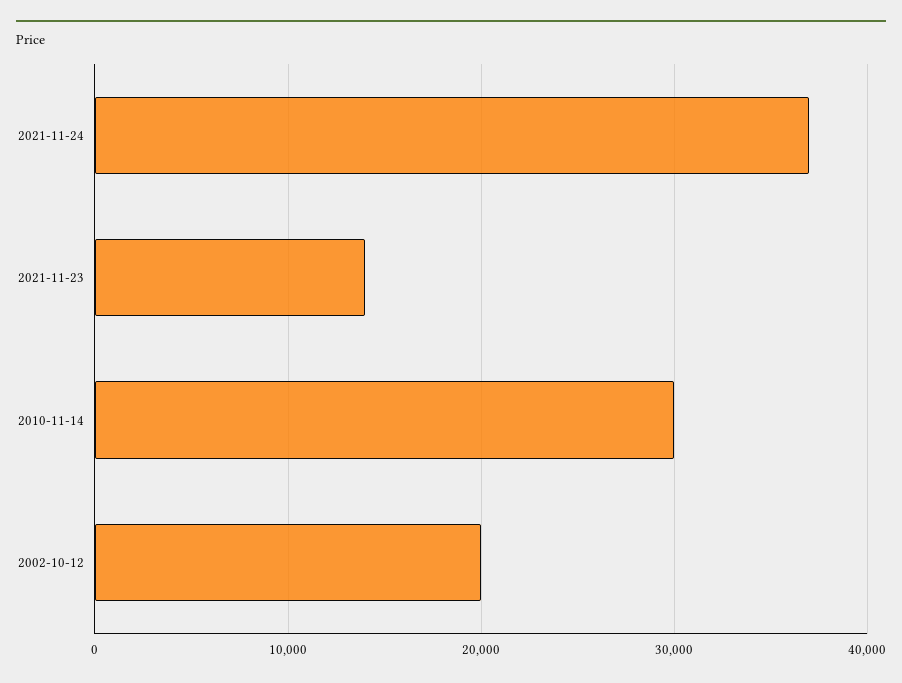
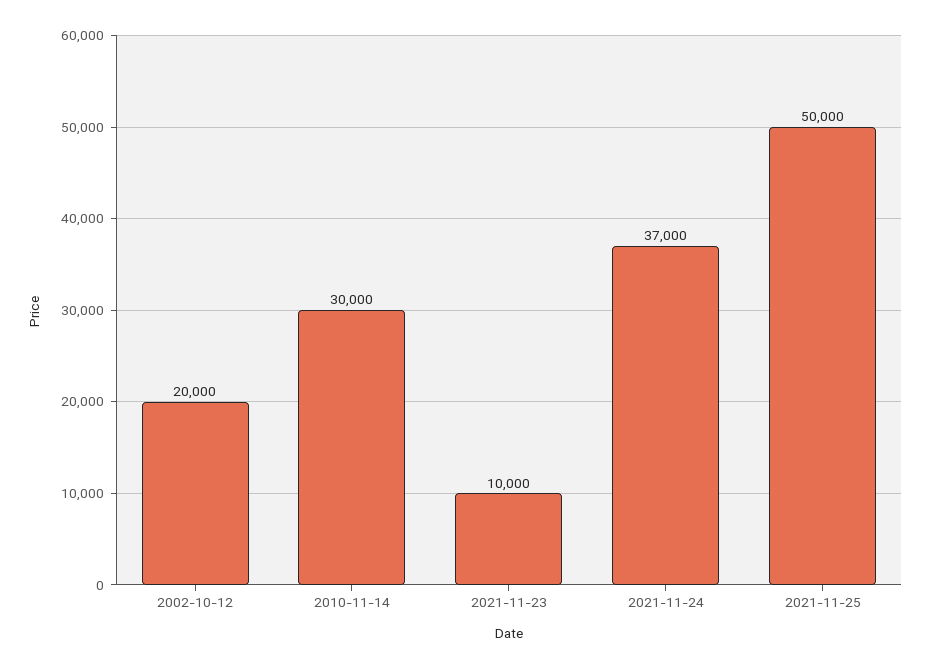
2021-11-23: 14000 -> 10000
2021-11-25: none -> 50000

